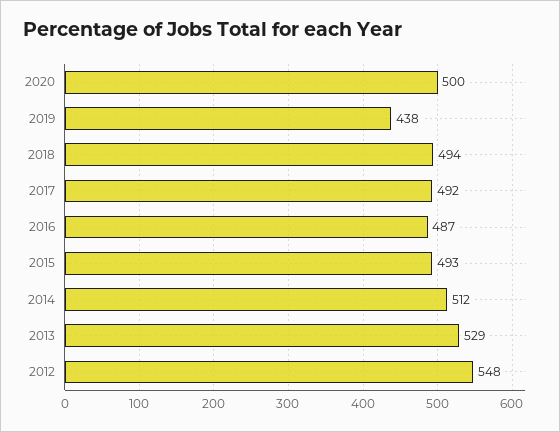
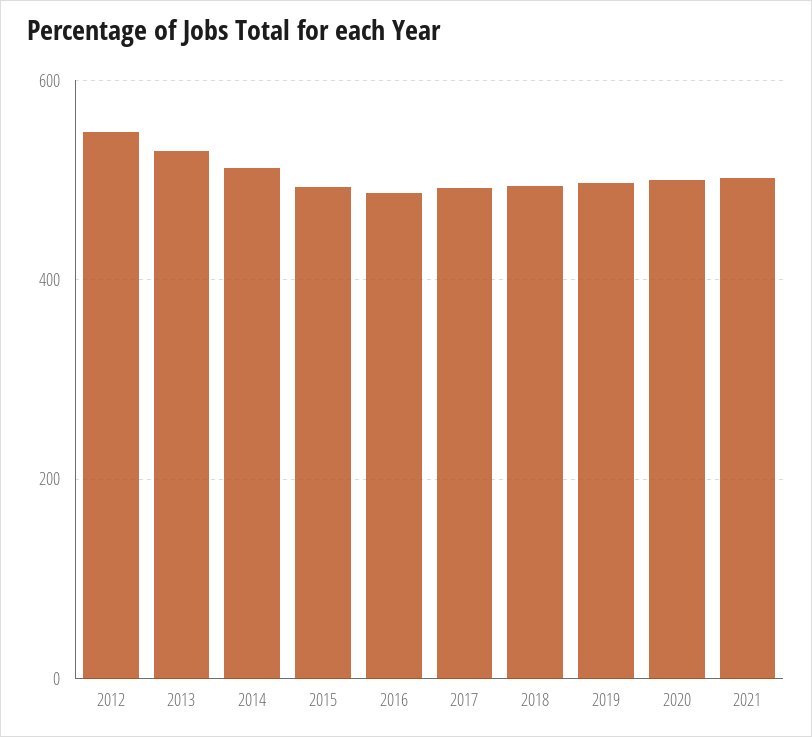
2019: 438 -> 500
2021: none -> 500

